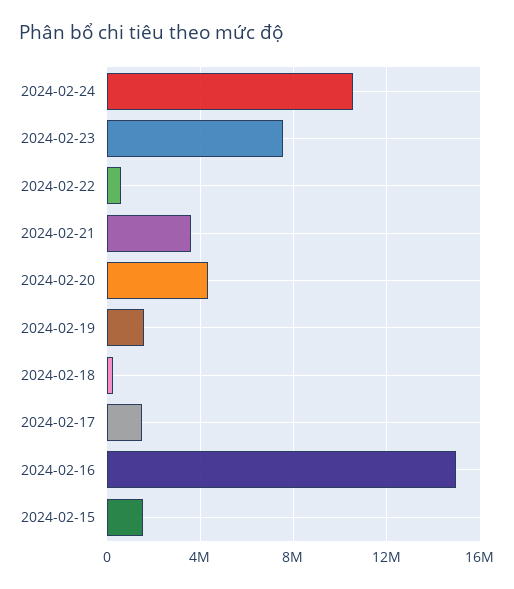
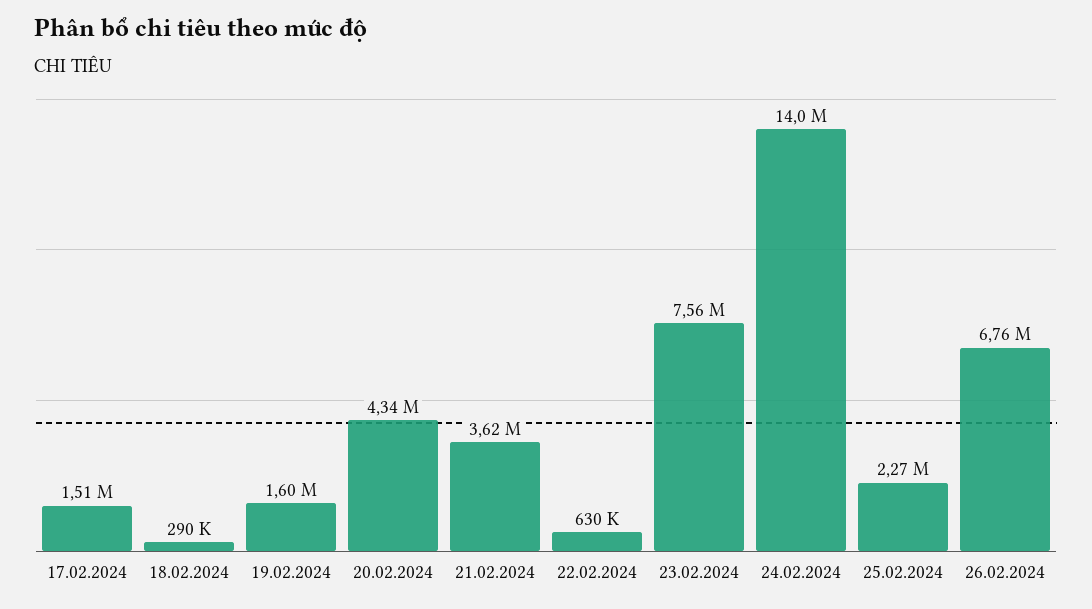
2024-02-24: 10500000 -> 14000000
2024-02-16: 15000000 -> none
2024-02-15: 1500000 -> none
25.02.2024: none -> 2270000
26.02.2024: none -> 6760000

